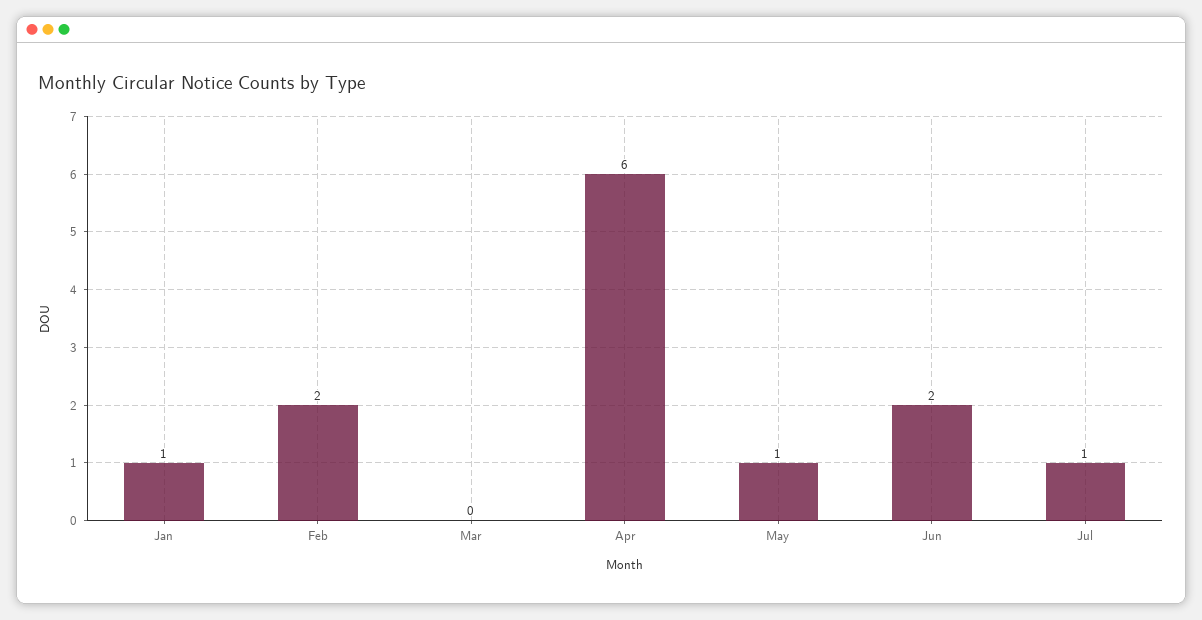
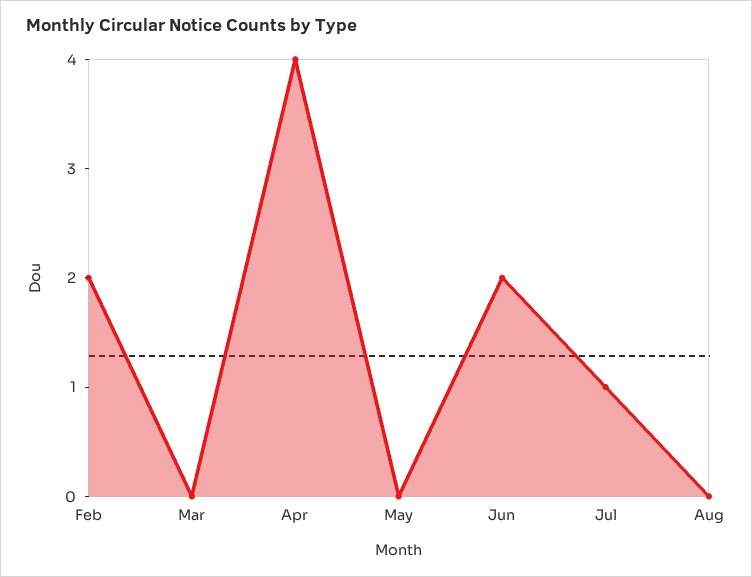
Jan: 1 -> none
Apr: 6 -> 4
May: 1 -> 0
Aug: none -> 0

